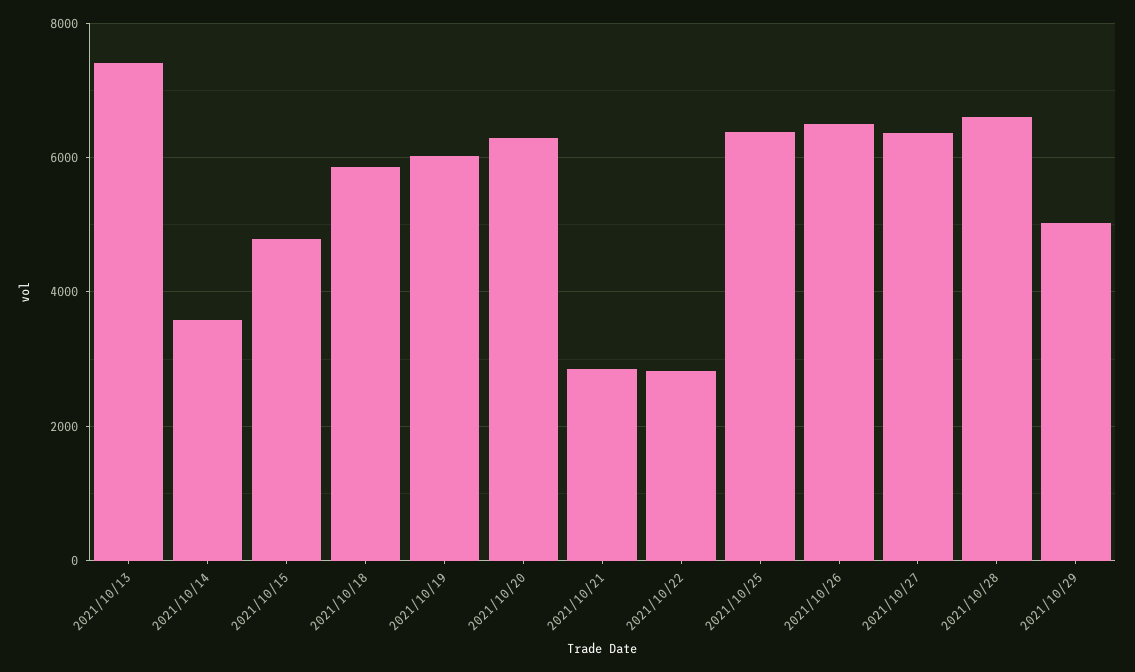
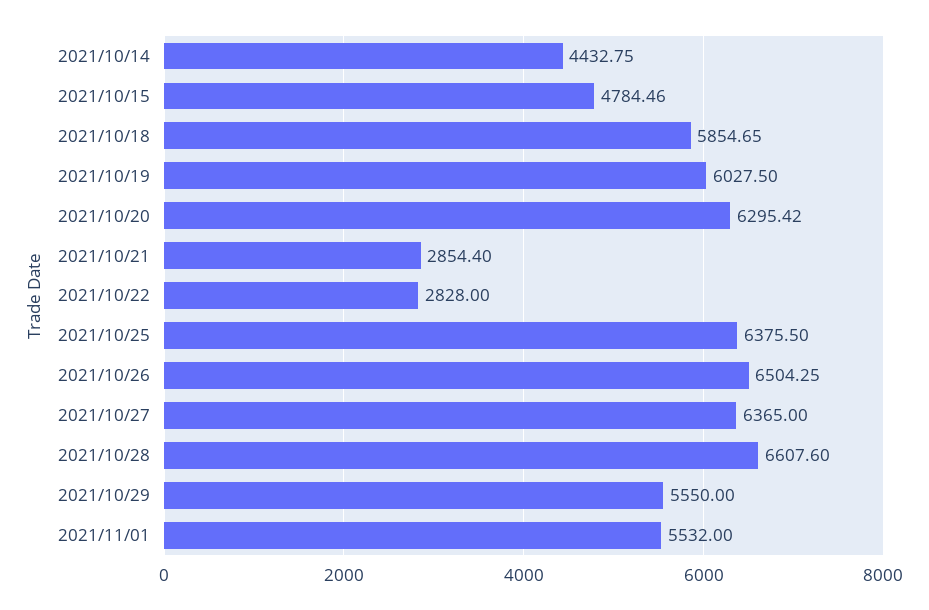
2021/10/13: 7400 -> none
2021/10/14: 3600 -> 4432.75
2021/10/29: 5000 -> 5550
2021/11/01: none -> 5532

